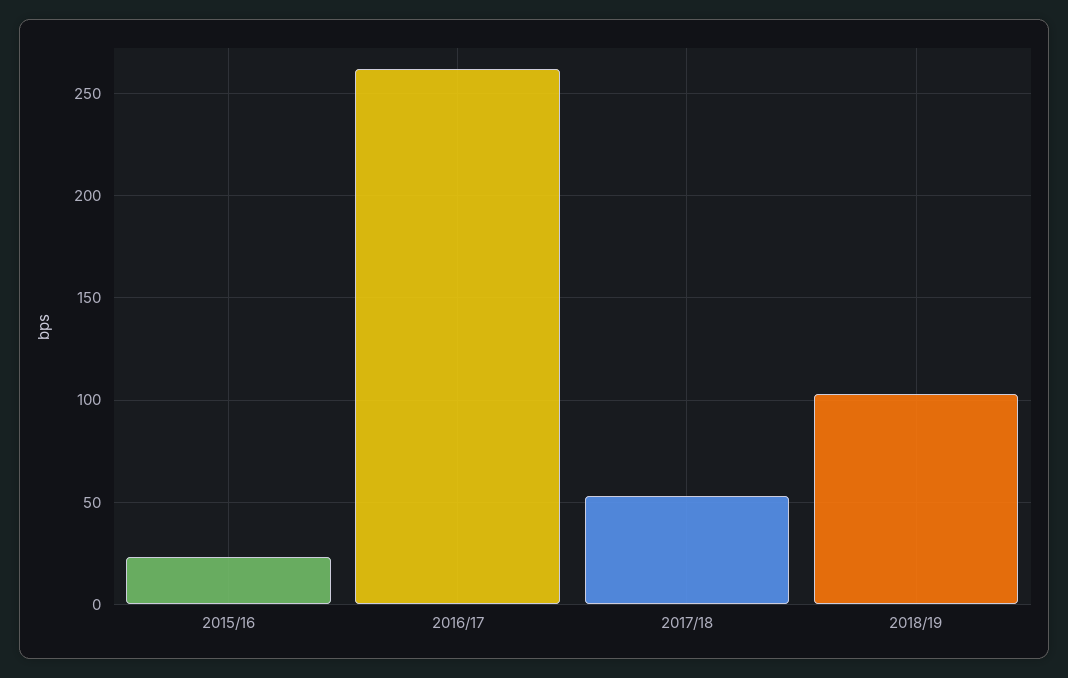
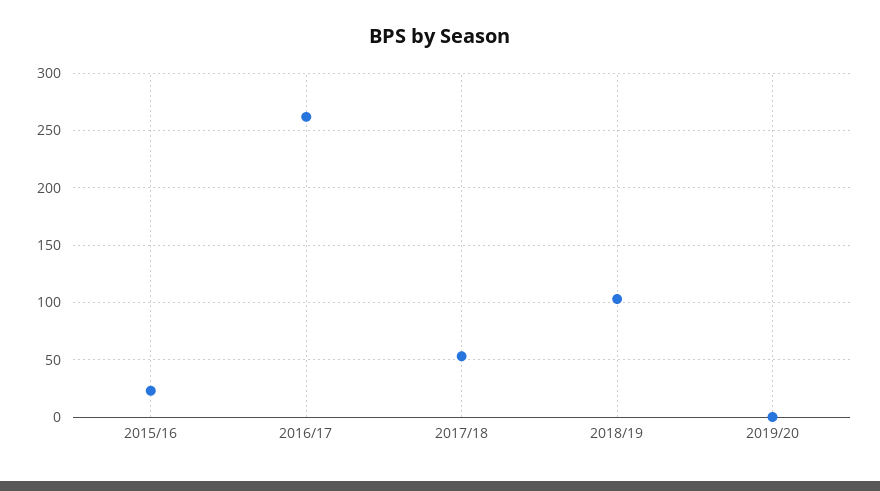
2019/20: none -> 0

